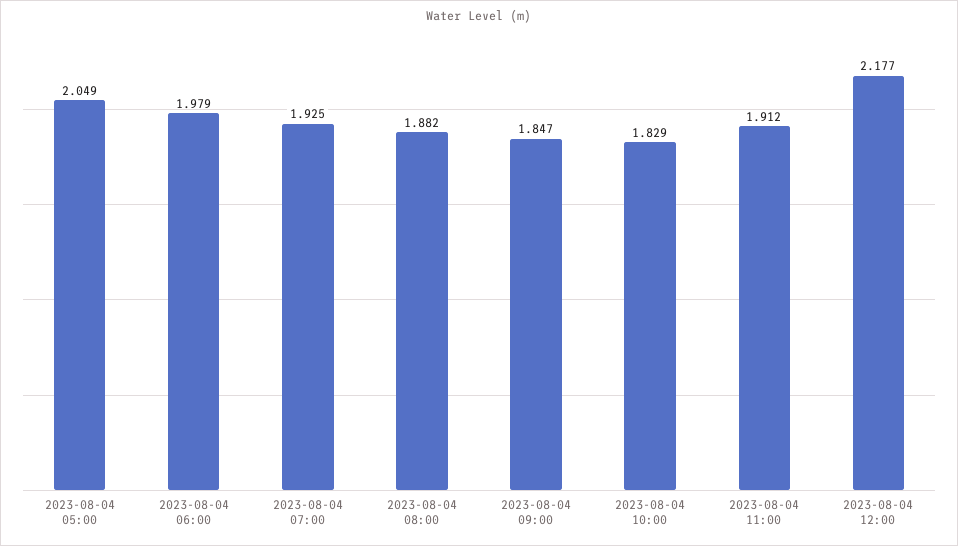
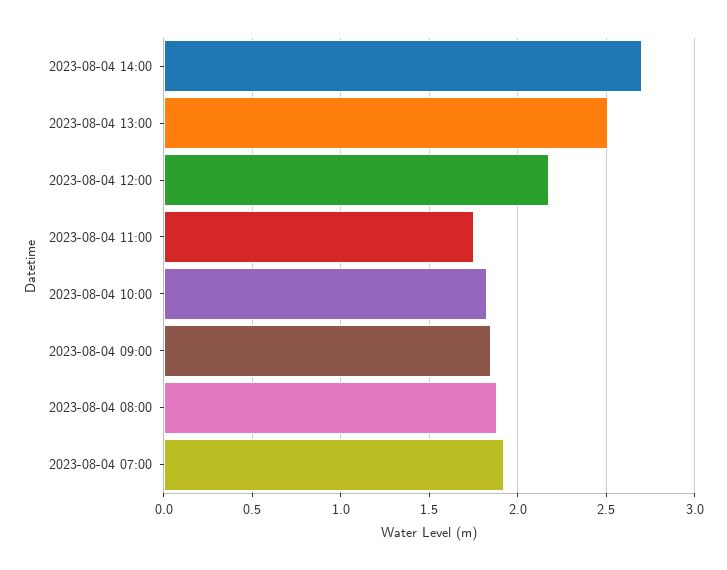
2023-08-04 05:00: 2.049 -> none
2023-08-04 06:00: 1.979 -> none
2023-08-04 11:00: 1.912 -> 1.75
2023-08-04 14:00: none -> 2.7
2023-08-04 13:00: none -> 2.5

